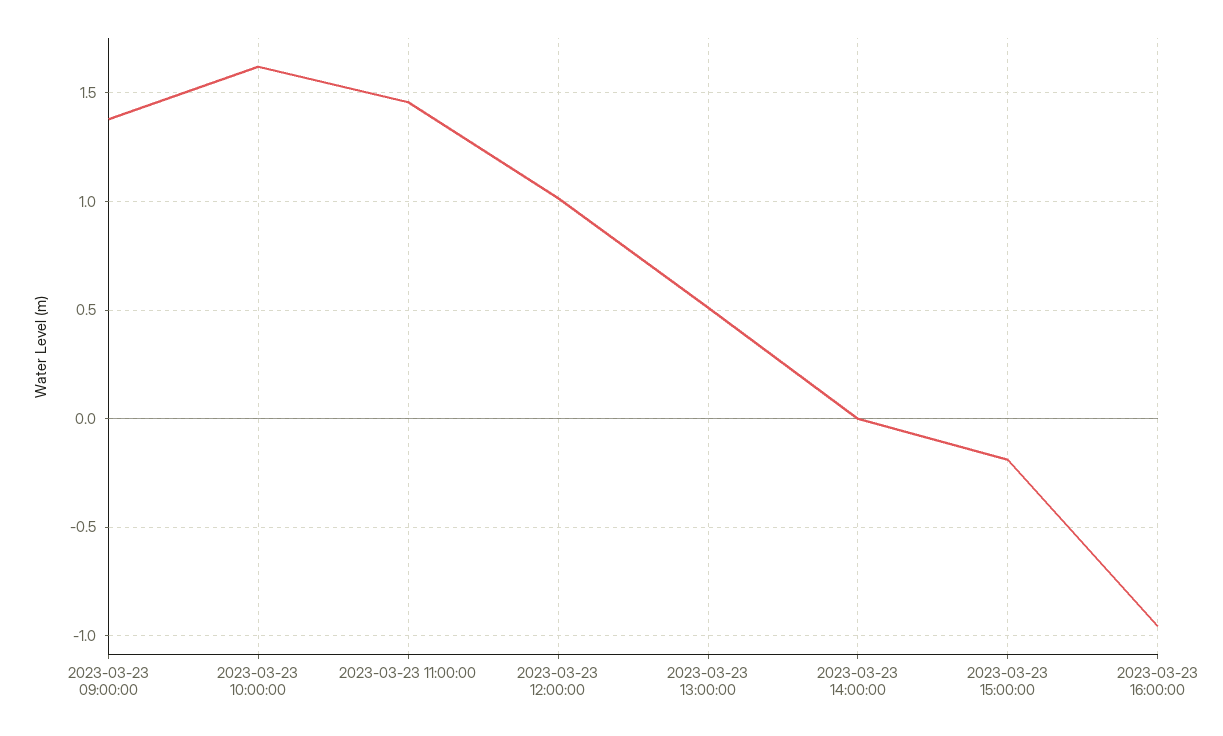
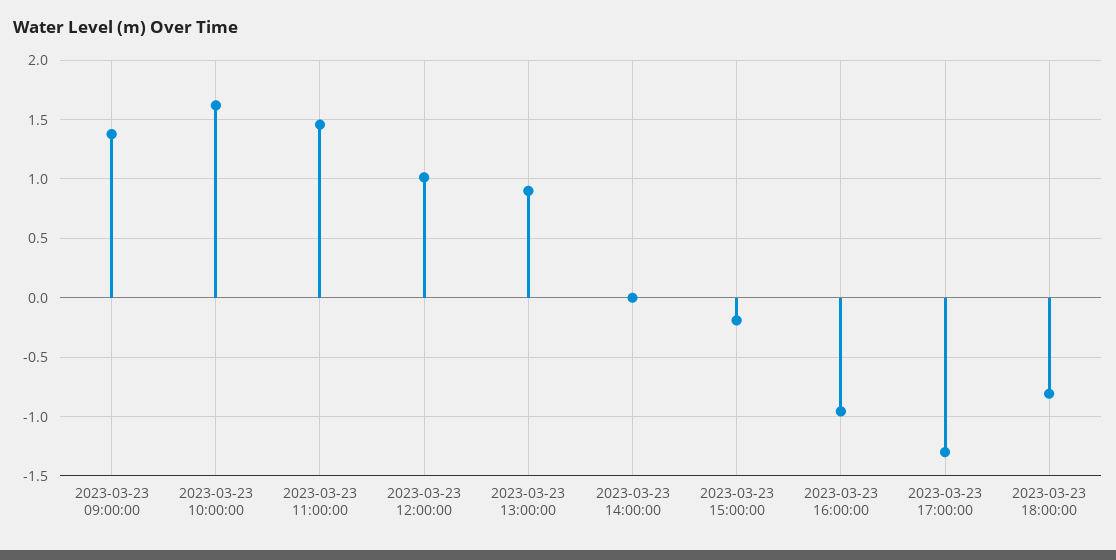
2023-03-23 13:00:00: 0.5 -> 0.9
2023-03-23 17:00:00: none -> -1.3
2023-03-23 18:00:00: none -> -0.8

